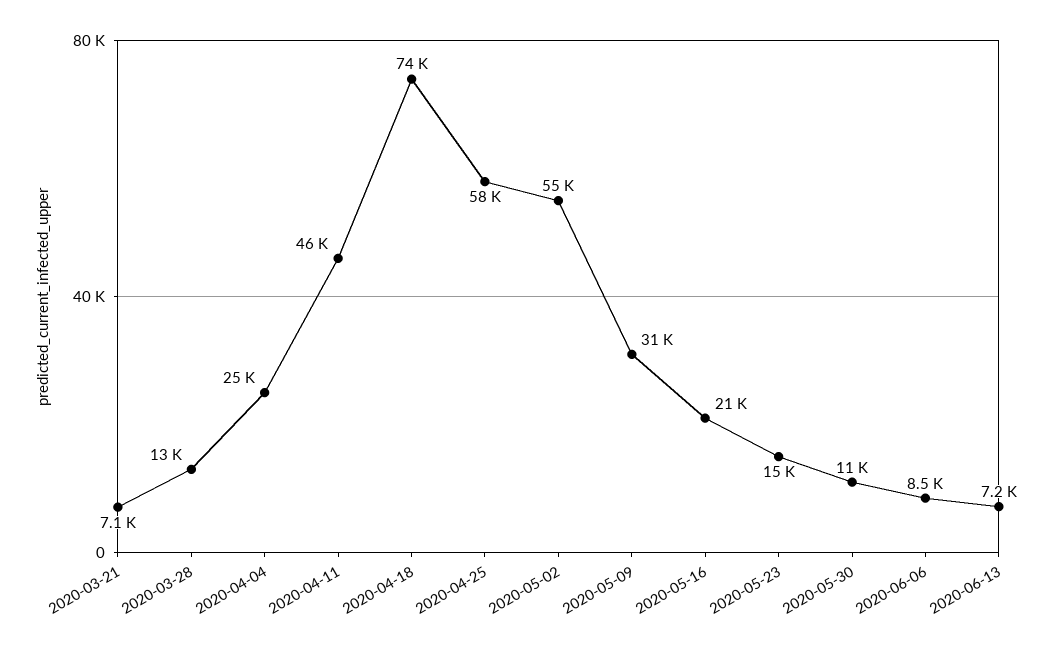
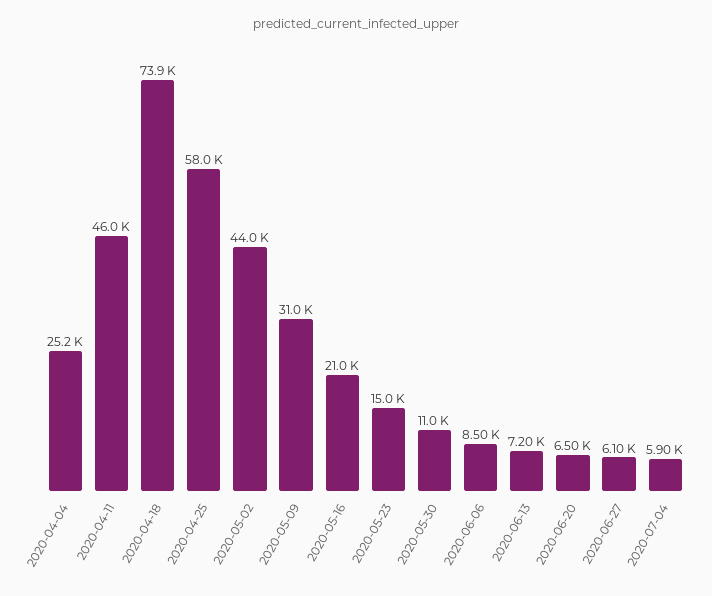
2020-03-21: 7100 -> none
2020-03-28: 13000 -> none
2020-05-02: 55000 -> 44000
2020-06-20: none -> 6500
2020-06-27: none -> 6100
2020-07-04: none -> 5900

